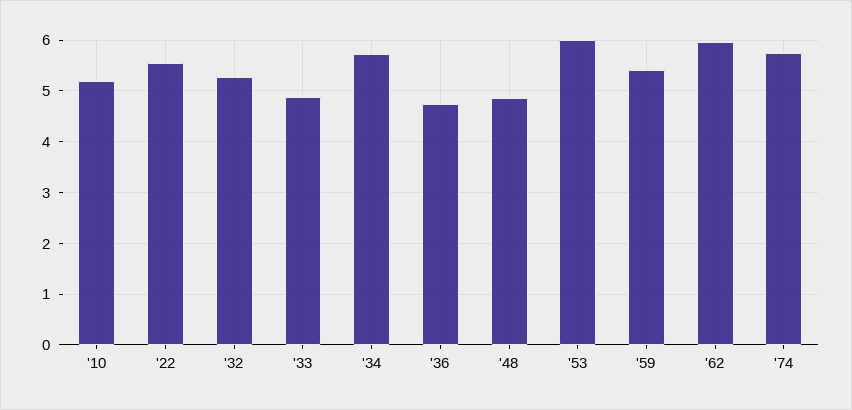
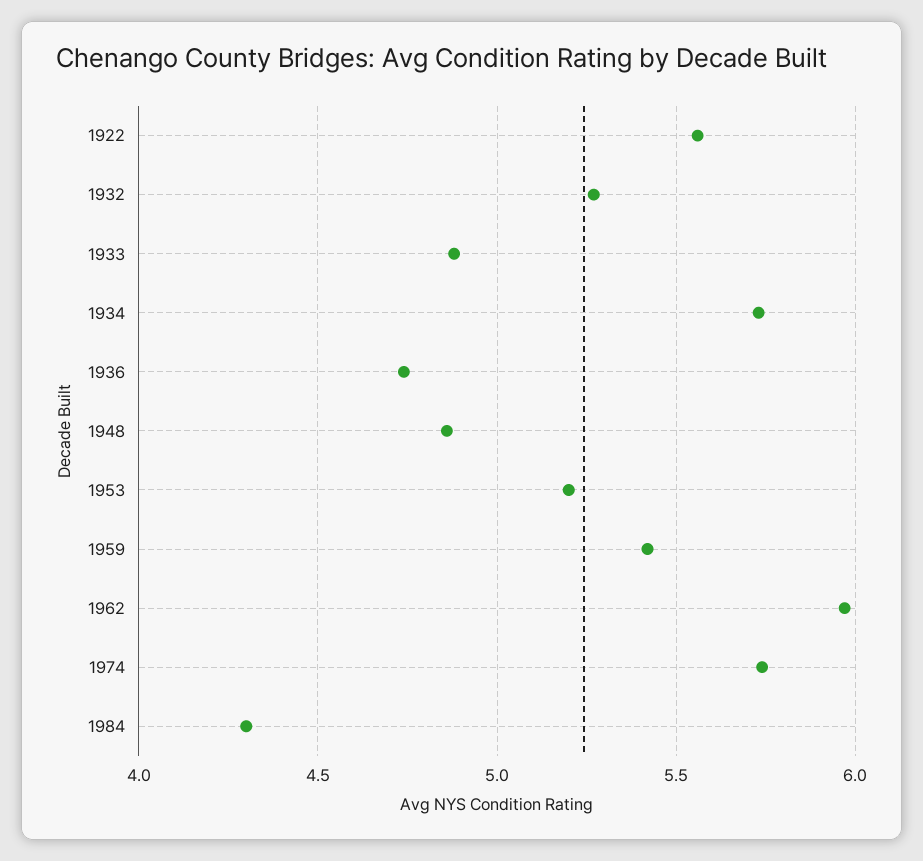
'10: 5.2 -> none
'53: 6 -> 5.2
1984: none -> 4.3

